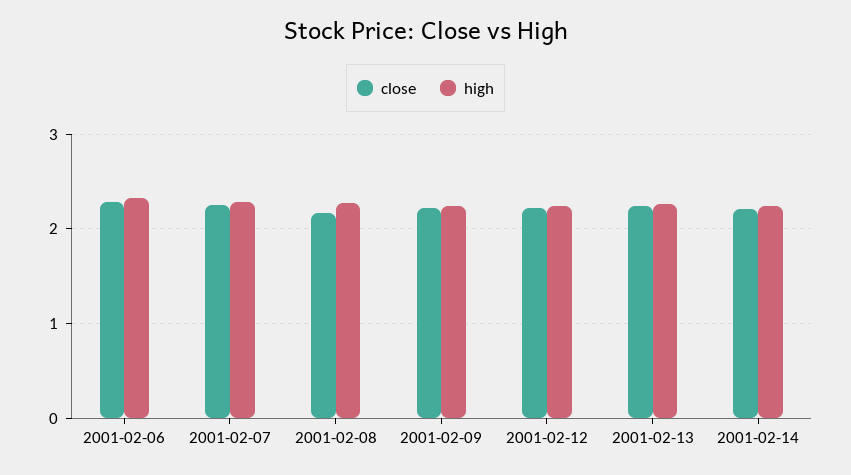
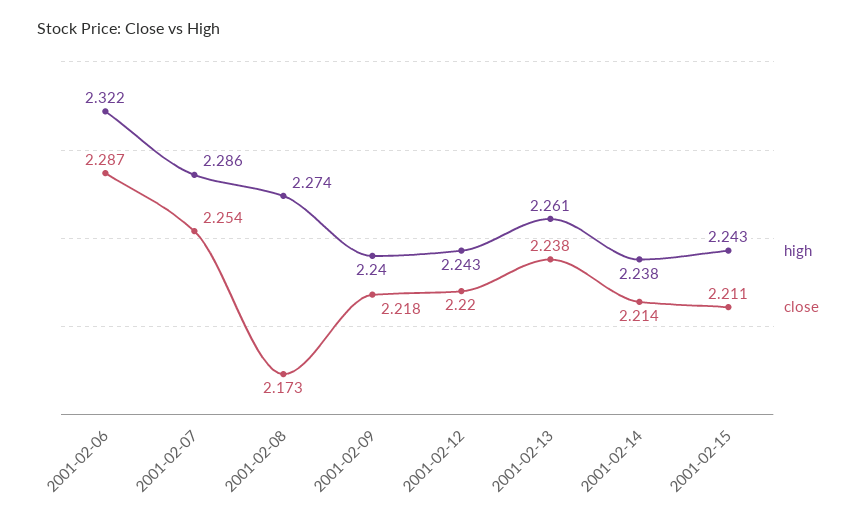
high, 2001-02-15: none -> 2.243
close, 2001-02-15: none -> 2.211

